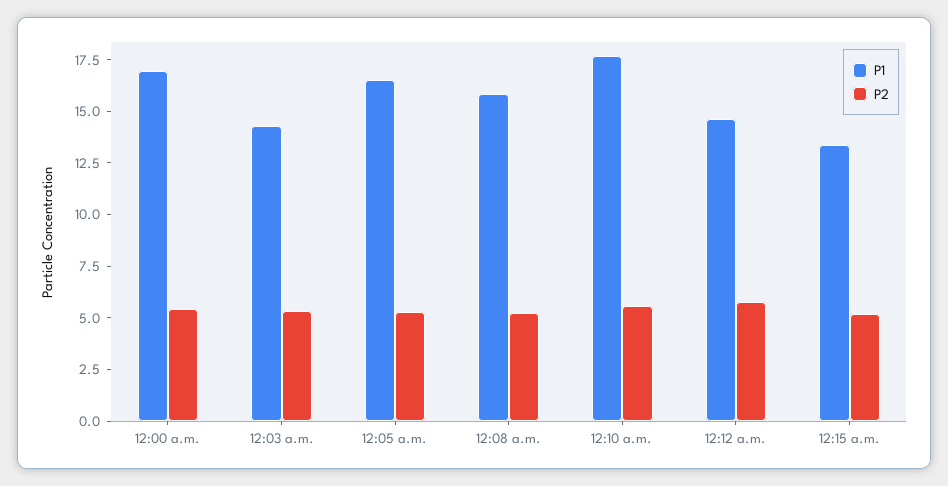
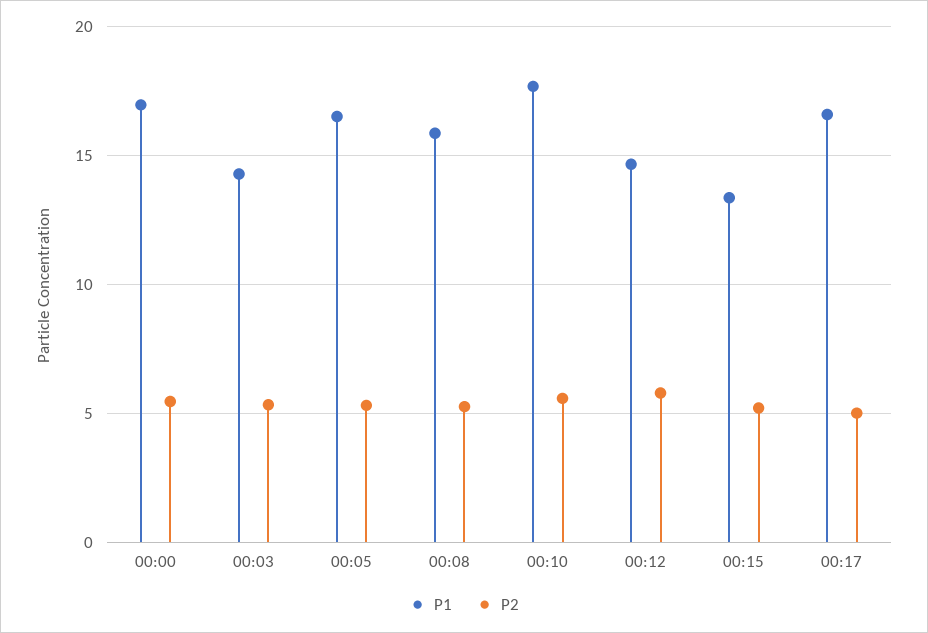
P1, 00:17: none -> 16.5
P2, 00:17: none -> 5

